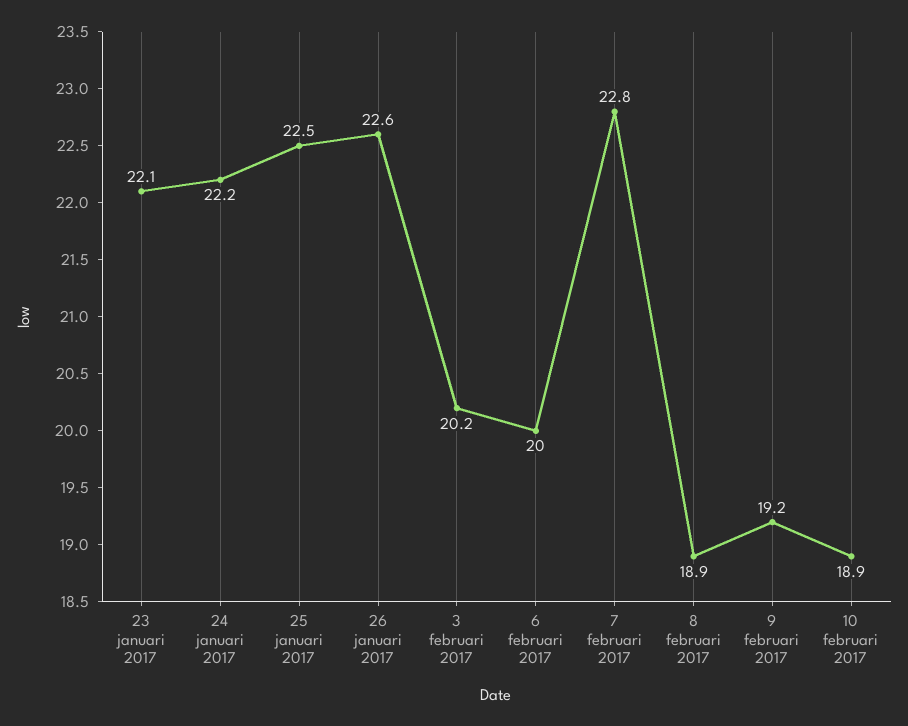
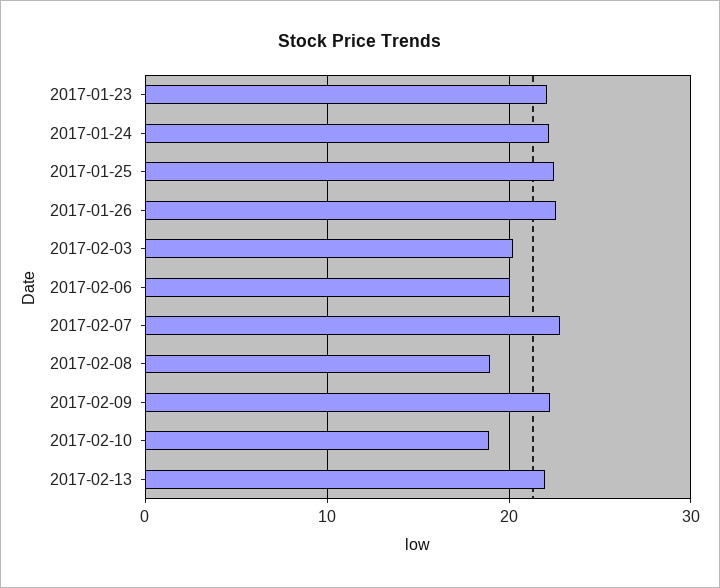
9 februari 2017: 19.2 -> 22
2017-02-13: none -> 22

